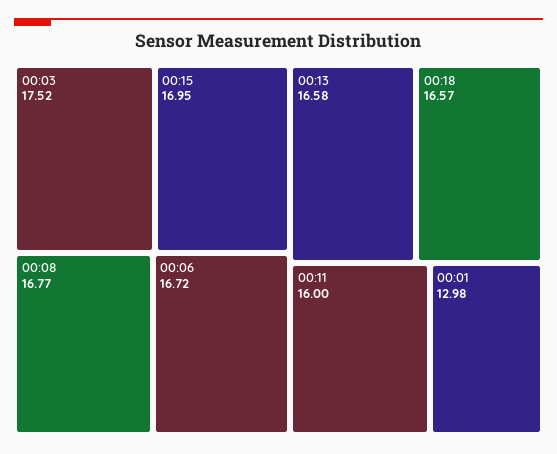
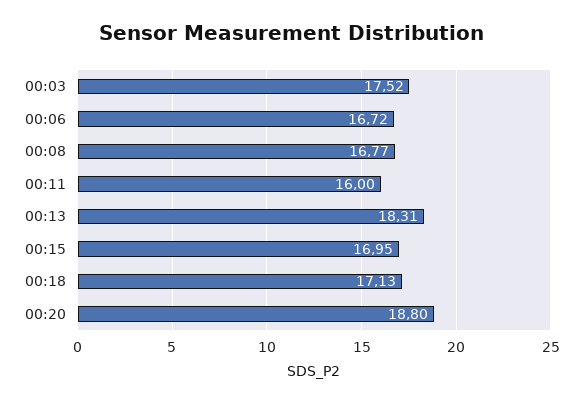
00:13: 16.58 -> 18.31
00:18: 16.57 -> 17.13
00:01: 12.98 -> none
00:20: none -> 18.8

